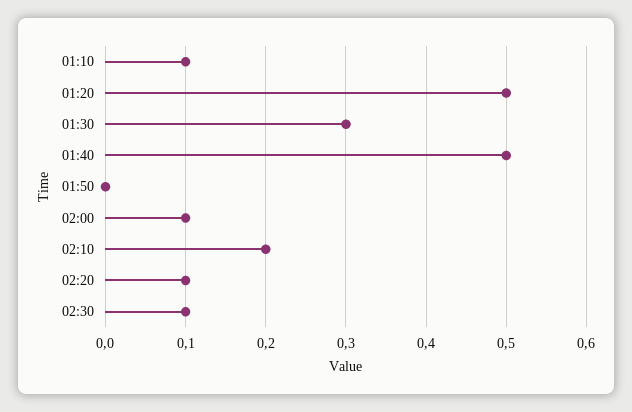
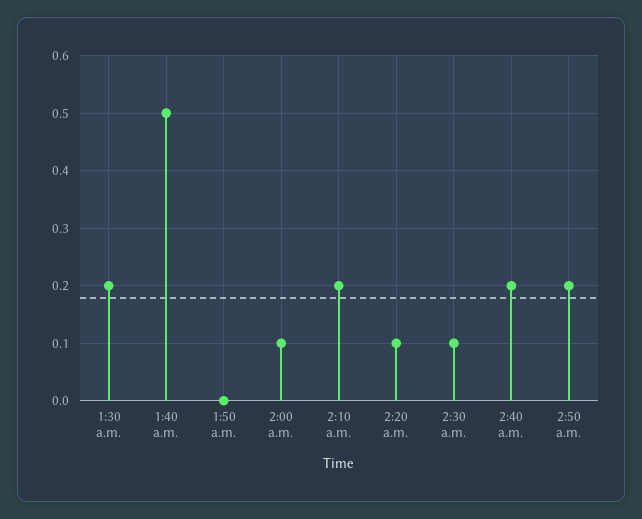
01:10: 0.1 -> none
01:20: 0.5 -> none
01:30: 0.3 -> 0.2
2:40 a.m.: none -> 0.2
2:50 a.m.: none -> 0.2

